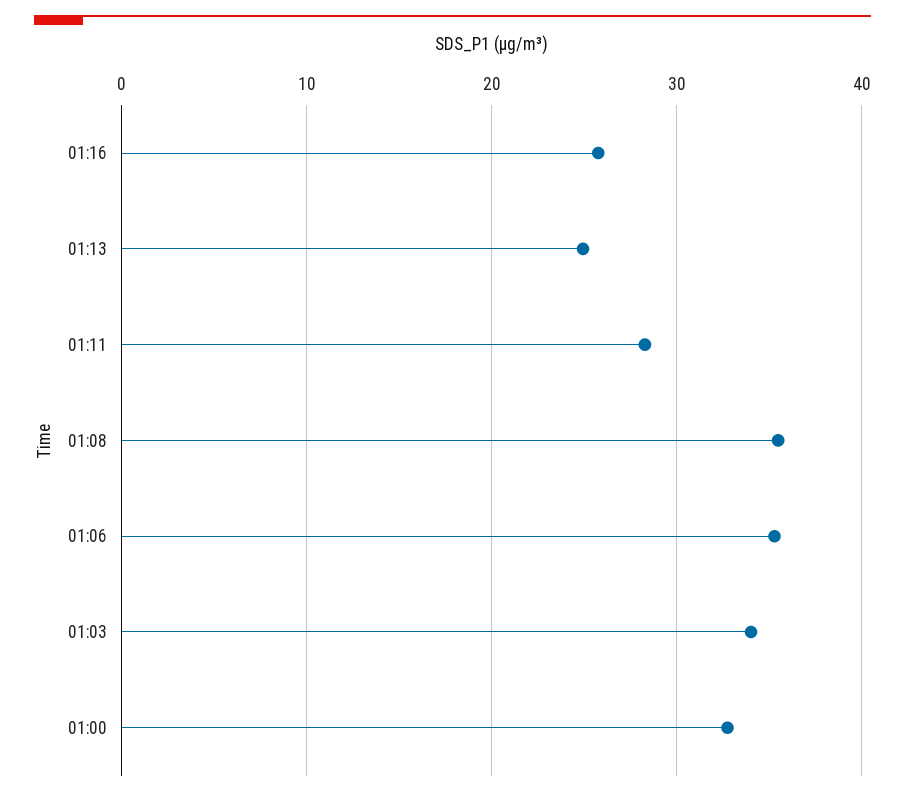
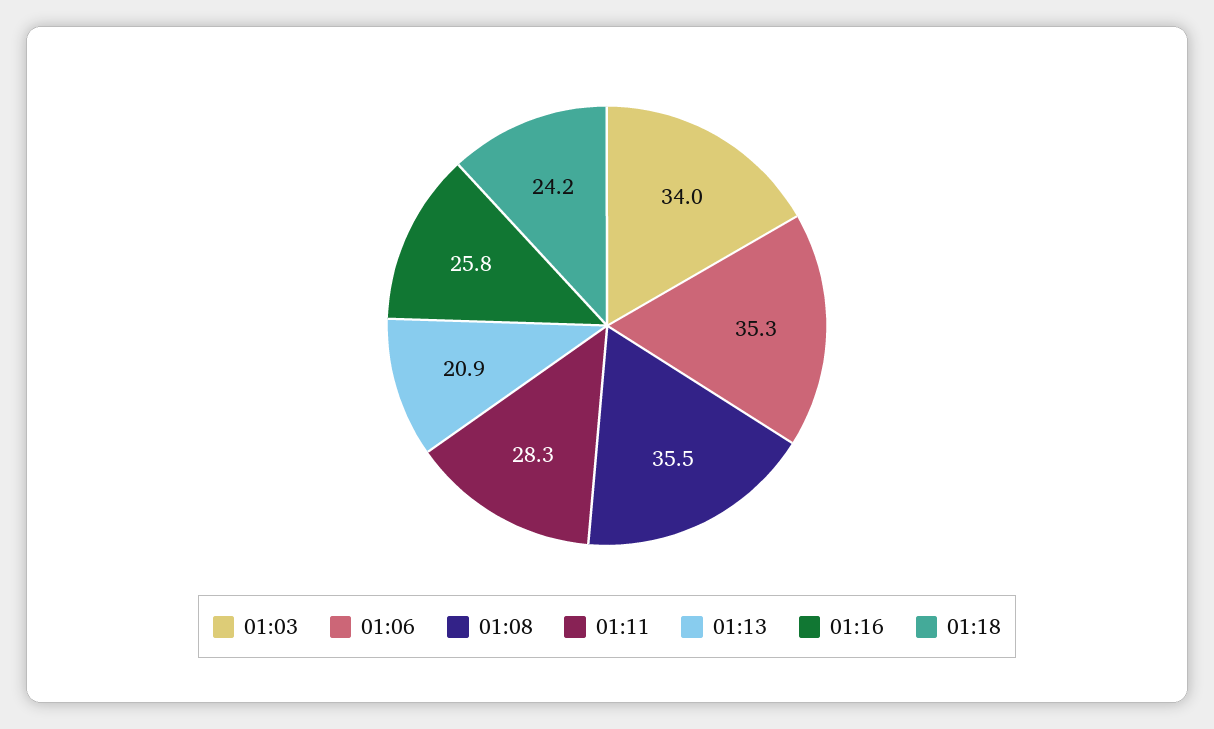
01:13: 25 -> 20.9
01:00: 33 -> none
01:18: none -> 24.2

